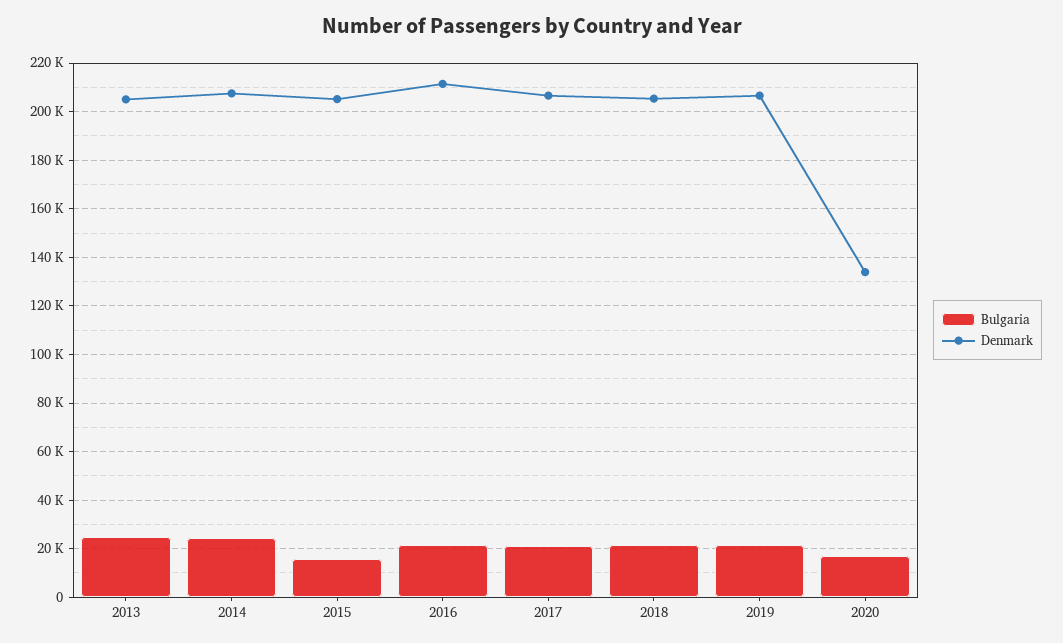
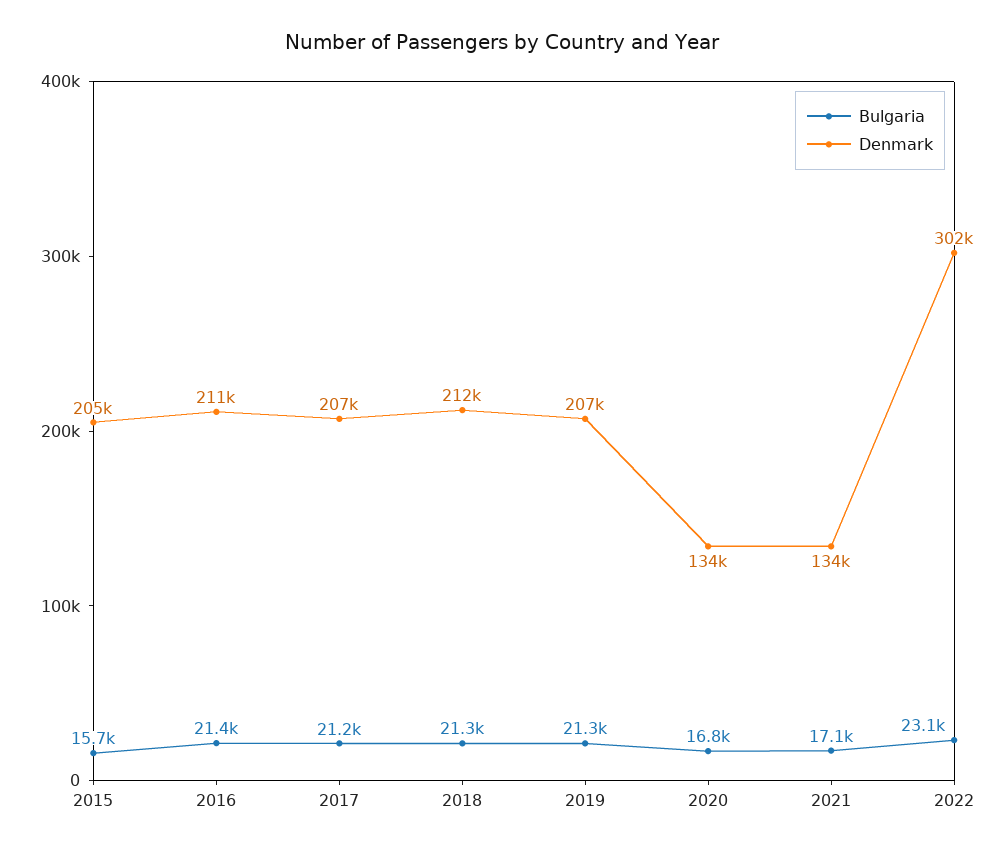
Bulgaria, 2013: 25000 -> none
Denmark, 2013: 205000 -> none
Bulgaria, 2014: 25000 -> none
Denmark, 2014: 207500 -> none
Denmark, 2018: 205000 -> 212000
Bulgaria, 2021: none -> 17100
Denmark, 2021: none -> 134000
Bulgaria, 2022: none -> 23100
Denmark, 2022: none -> 302000

